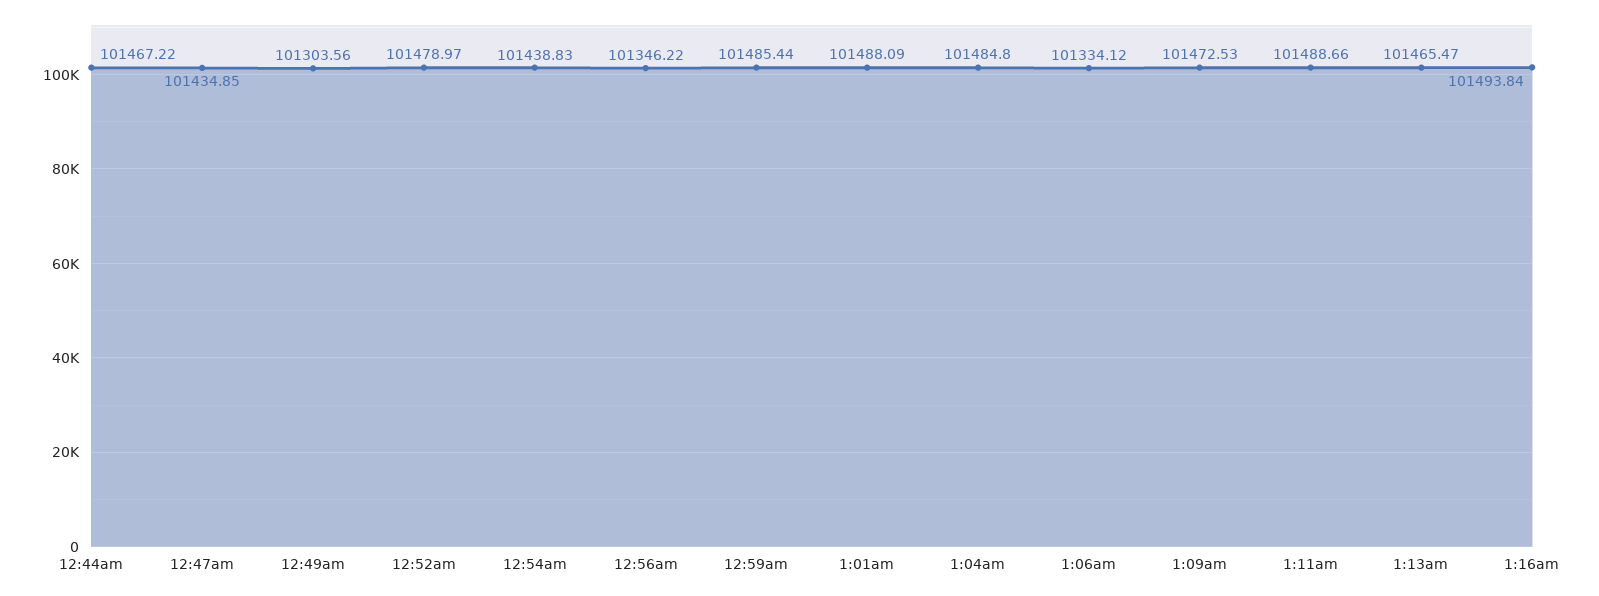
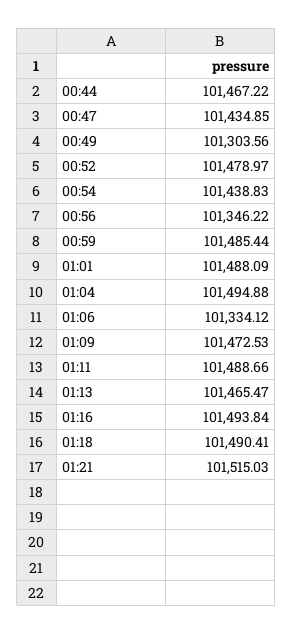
1:04am: 101484.8 -> 101494.88
01:18: none -> 101490.41
01:21: none -> 101515.03

